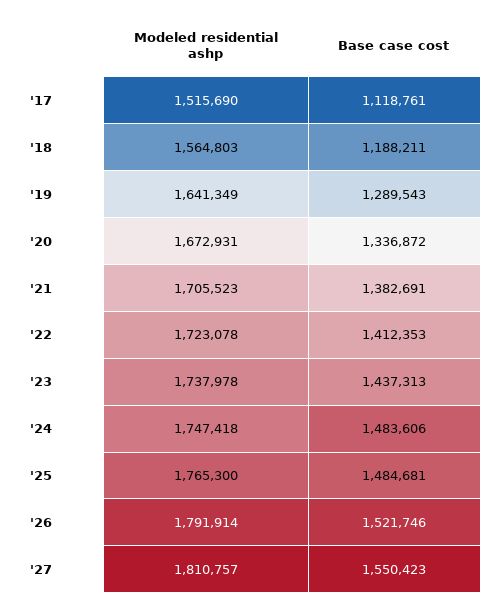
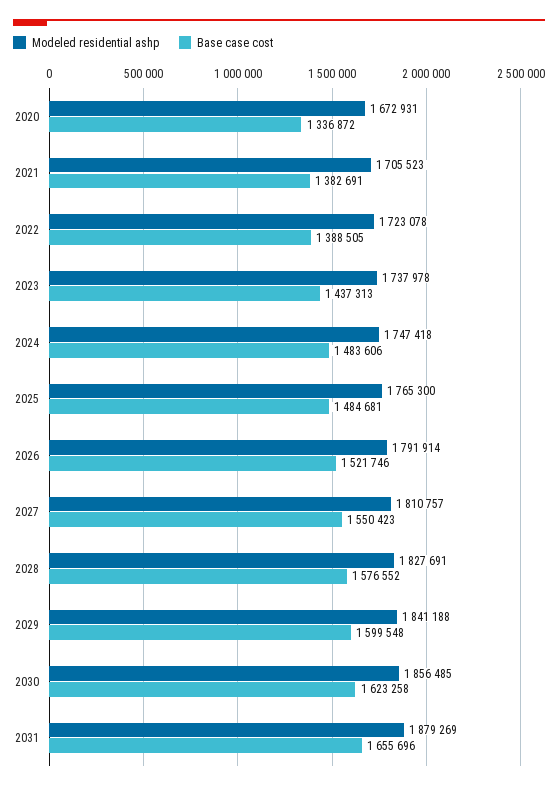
Modeled residential ashp, '17: 1515690 -> none
Base case cost, '17: 1118761 -> none
Modeled residential ashp, '18: 1564803 -> none
Base case cost, '18: 1188211 -> none
Modeled residential ashp, '19: 1641349 -> none
Base case cost, '19: 1289543 -> none
Base case cost, '22: 1412353 -> 1388505
Modeled residential ashp, 2028: none -> 1827691
Base case cost, 2028: none -> 1576552
Modeled residential ashp, 2029: none -> 1841188
Base case cost, 2029: none -> 1599548
Modeled residential ashp, 2030: none -> 1856485
Base case cost, 2030: none -> 1623258
Modeled residential ashp, 2031: none -> 1879269
Base case cost, 2031: none -> 1655696

